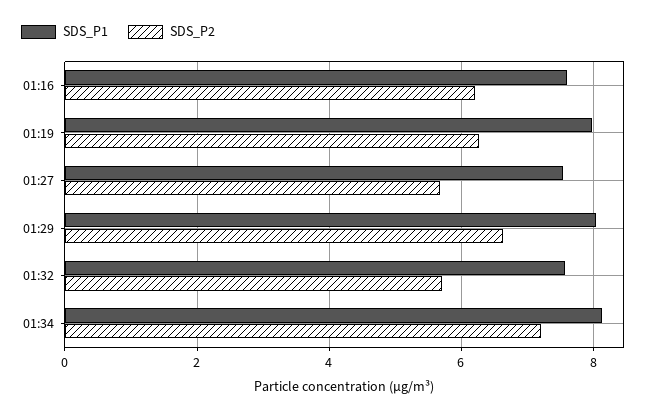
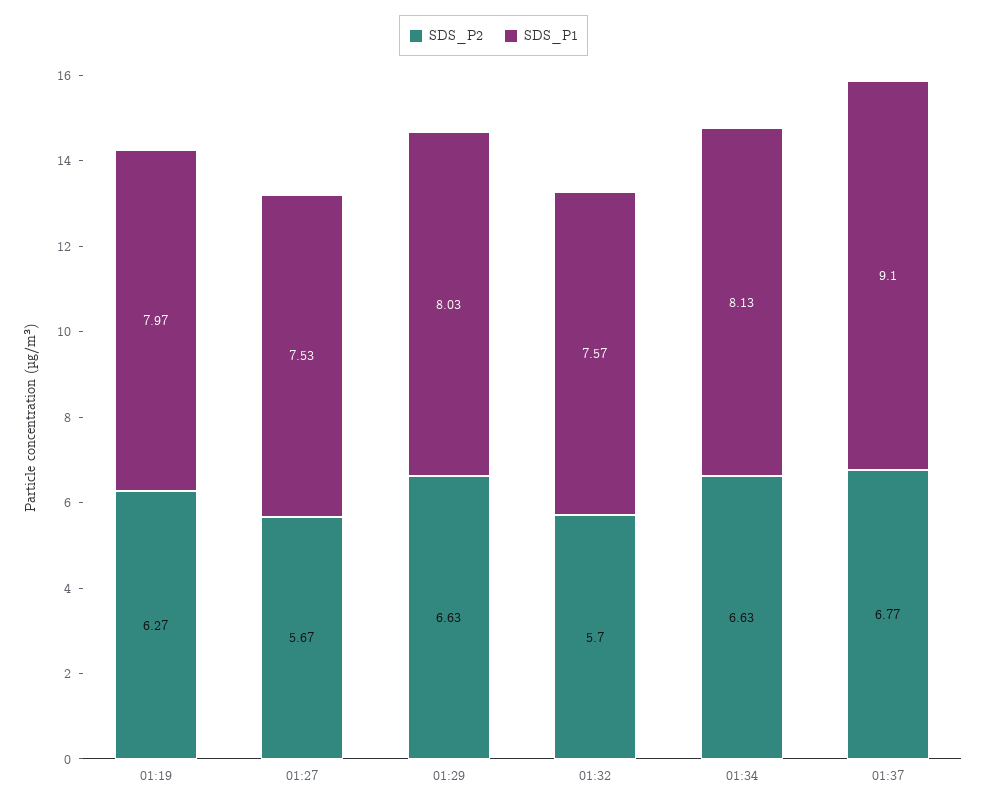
SDS_P1, 01:16: 7.6 -> none
SDS_P2, 01:16: 6.2 -> none
SDS_P2, 01:34: 7.2 -> 6.63
SDS_P2, 01:37: none -> 6.77
SDS_P1, 01:37: none -> 9.1

